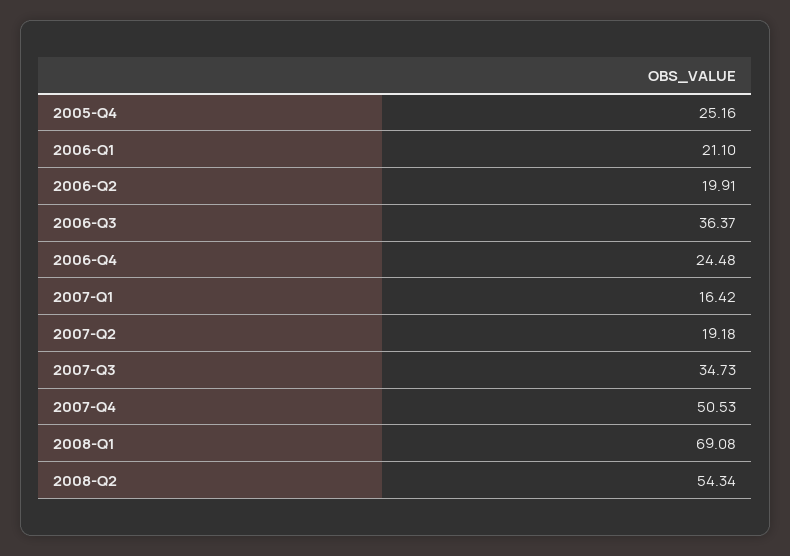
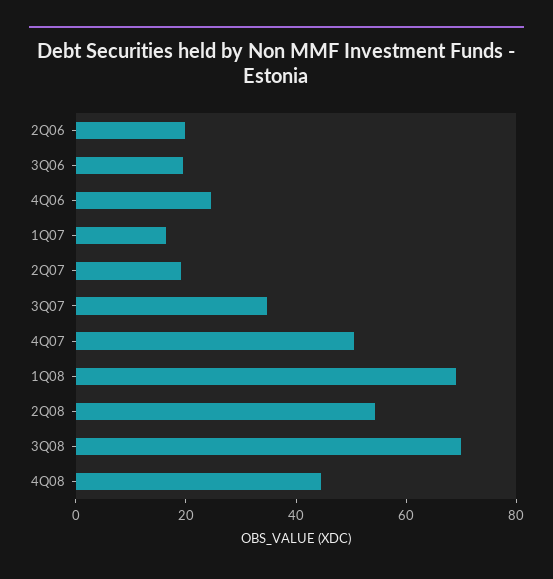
2005-Q4: 25.16 -> none
2006-Q1: 21.1 -> none
2006-Q3: 36.37 -> 20
3Q08: none -> 70
4Q08: none -> 45

